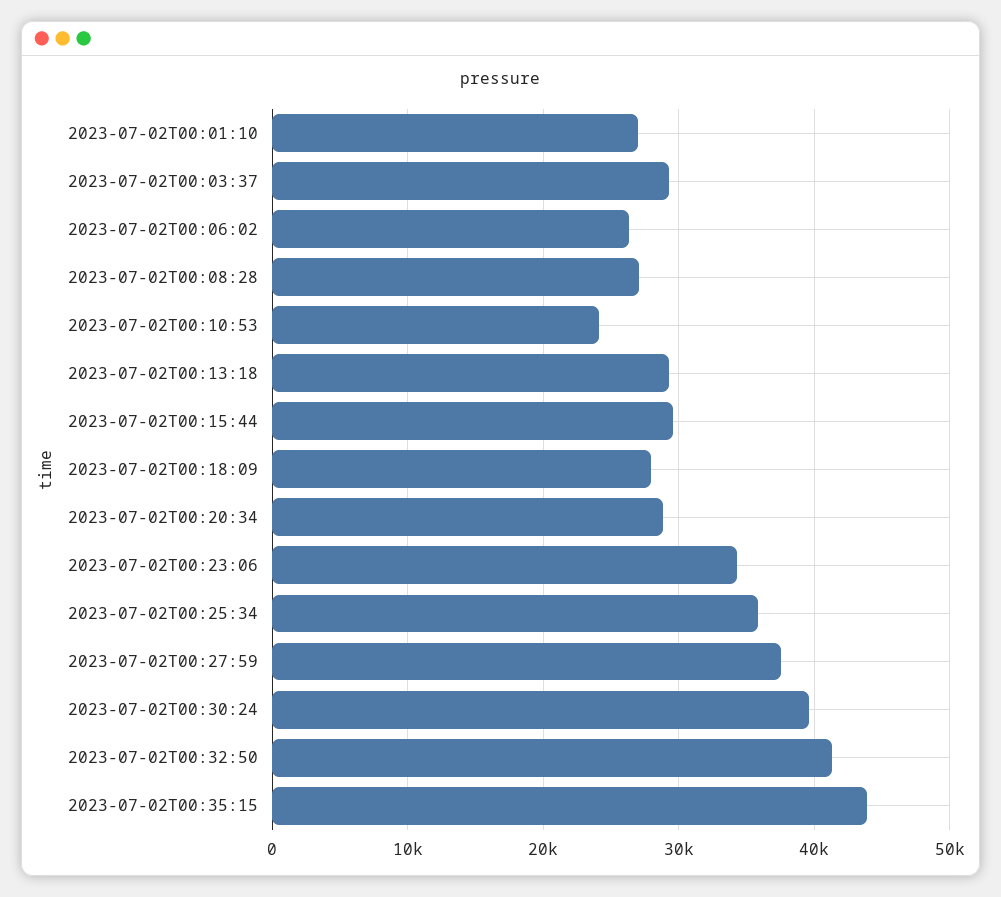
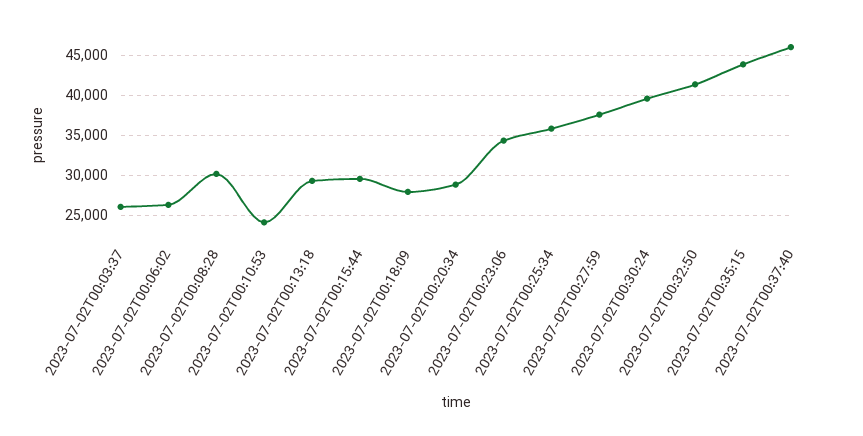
2023-07-02T00:01:10: 27000 -> none
2023-07-02T00:03:37: 29000 -> 26000
2023-07-02T00:08:28: 27000 -> 30000
2023-07-02T00:37:40: none -> 46000

